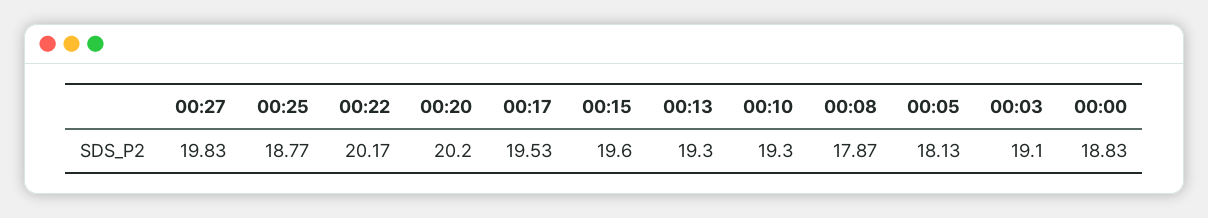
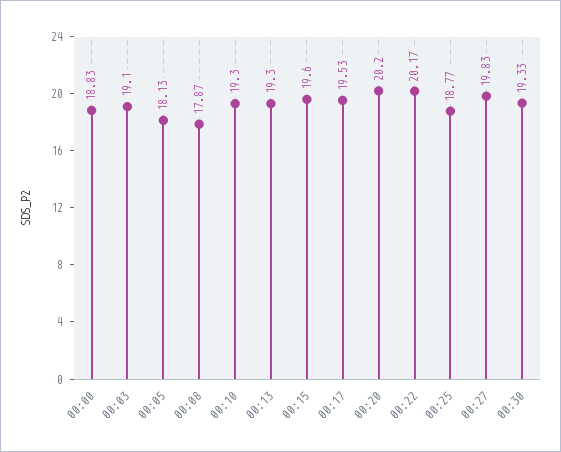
00:30: none -> 19.33

